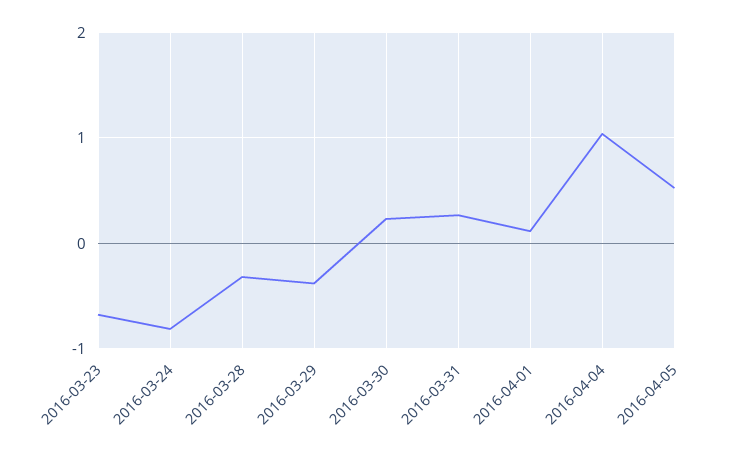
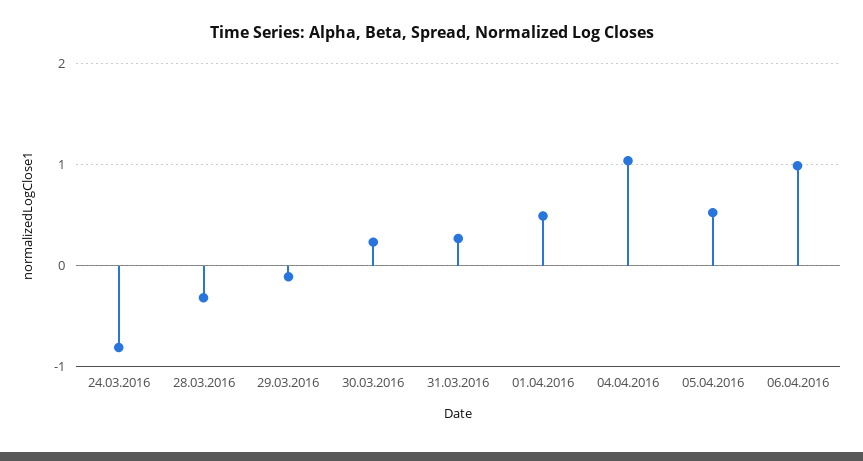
2016-03-23: -0.7 -> none
2016-03-29: -0.4 -> -0.1
2016-04-01: 0.1 -> 0.5
06.04.2016: none -> 1

